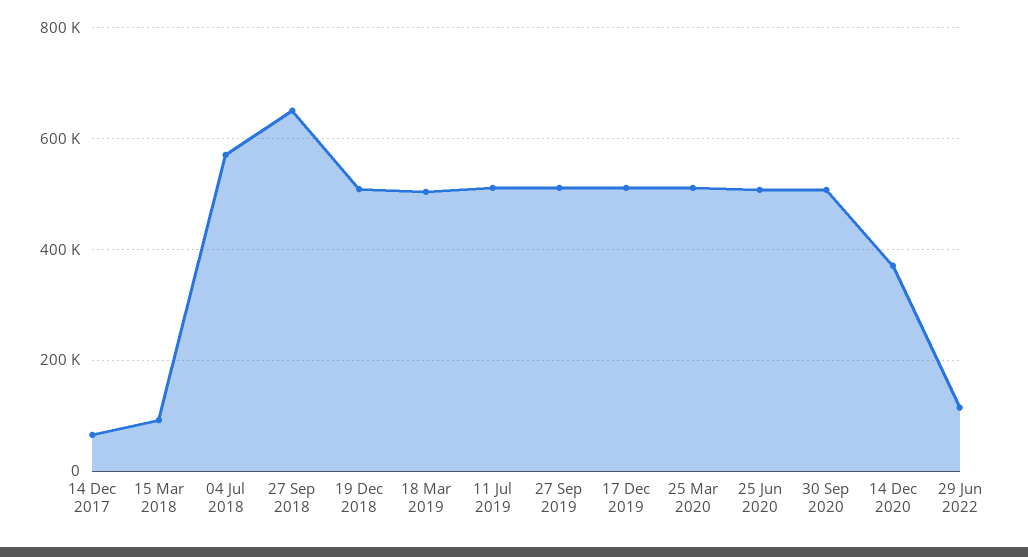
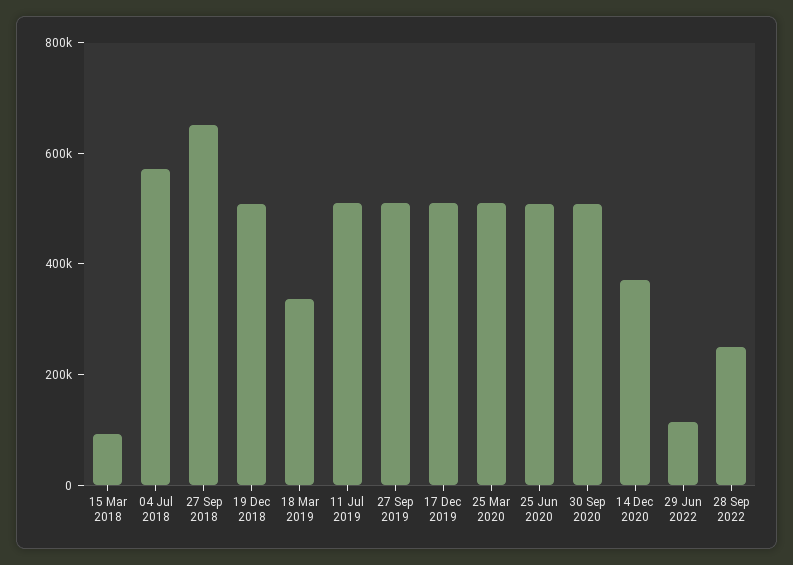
14 Dec 2017: 60000 -> none
18 Mar 2019: 500000 -> 350000
28 Sep 2022: none -> 250000

